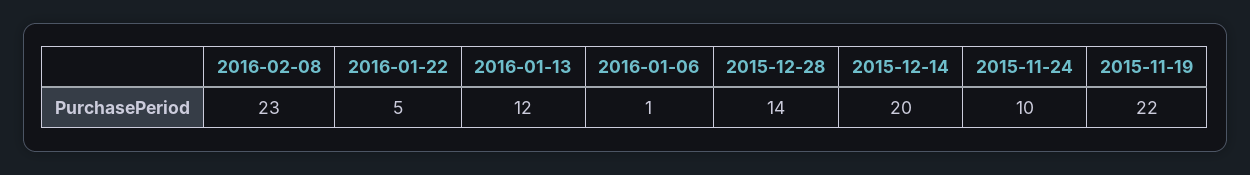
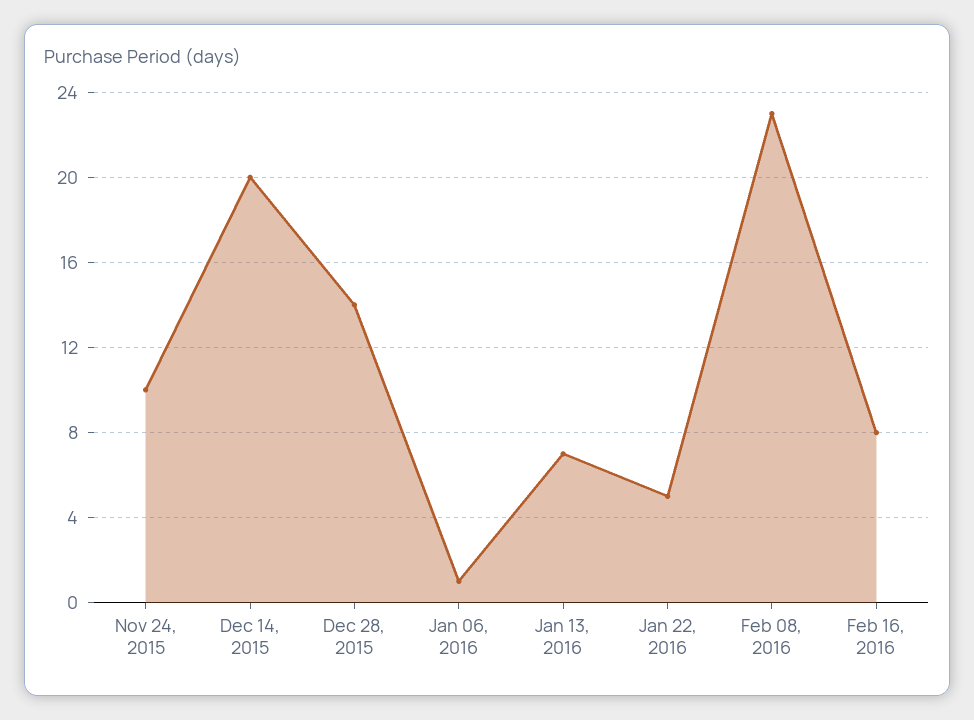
2016-01-13: 12 -> 7
2015-11-19: 22 -> none
Feb 16, 2016: none -> 8

